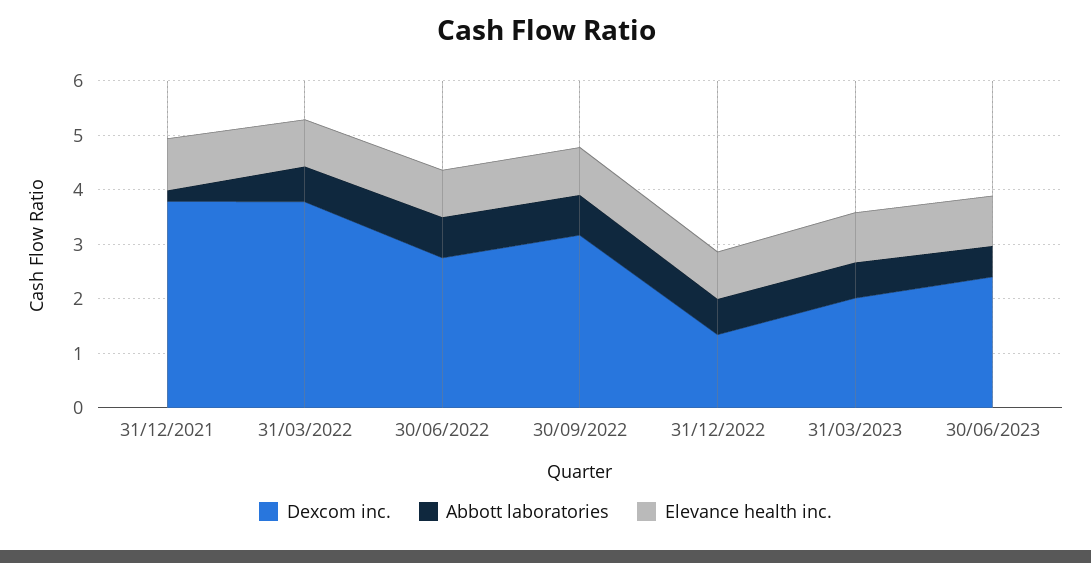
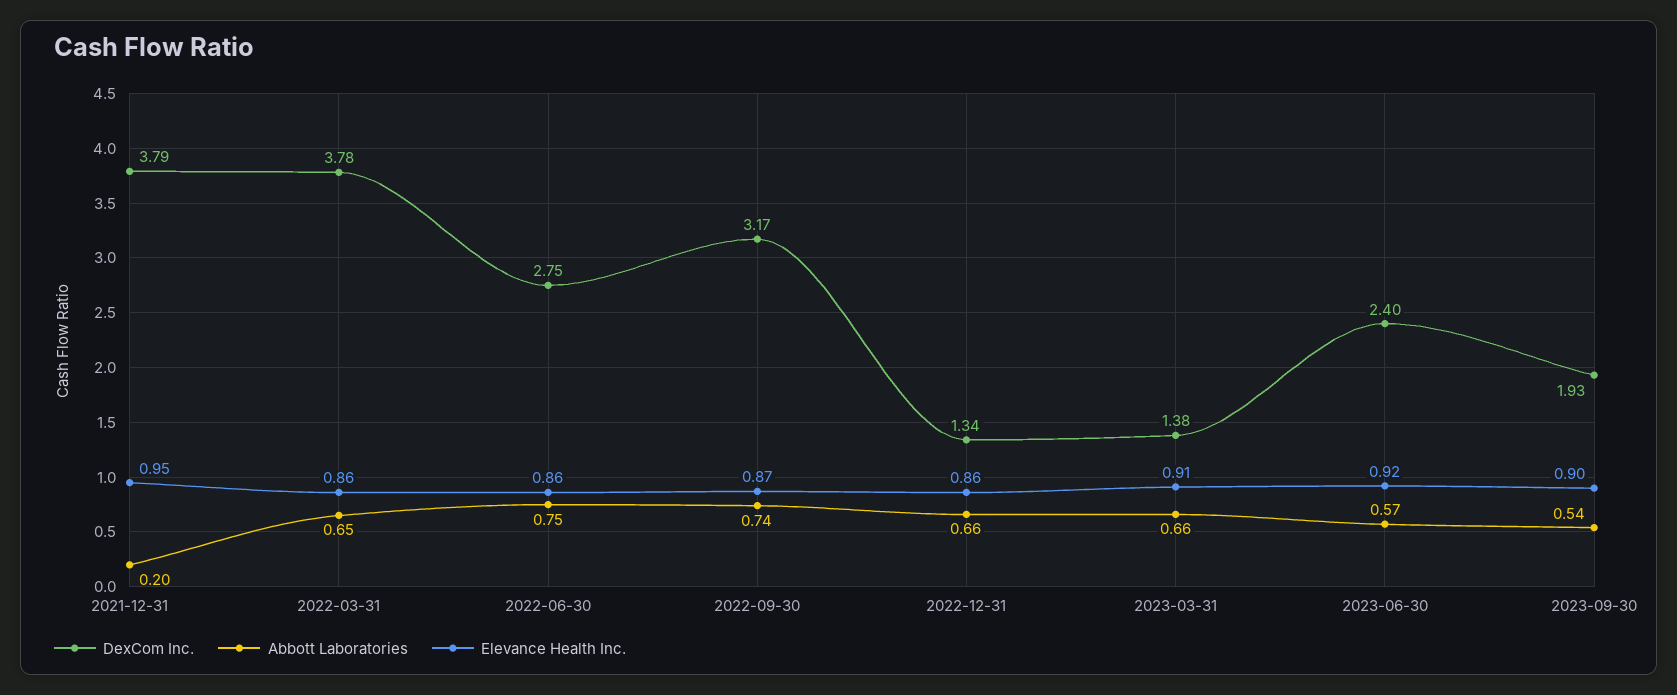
Dexcom inc., 31/03/2023: 2 -> 1.38
Dexcom inc., 2023-09-30: none -> 1.93
Abbott laboratories, 2023-09-30: none -> 0.54
Elevance health inc., 2023-09-30: none -> 0.9

